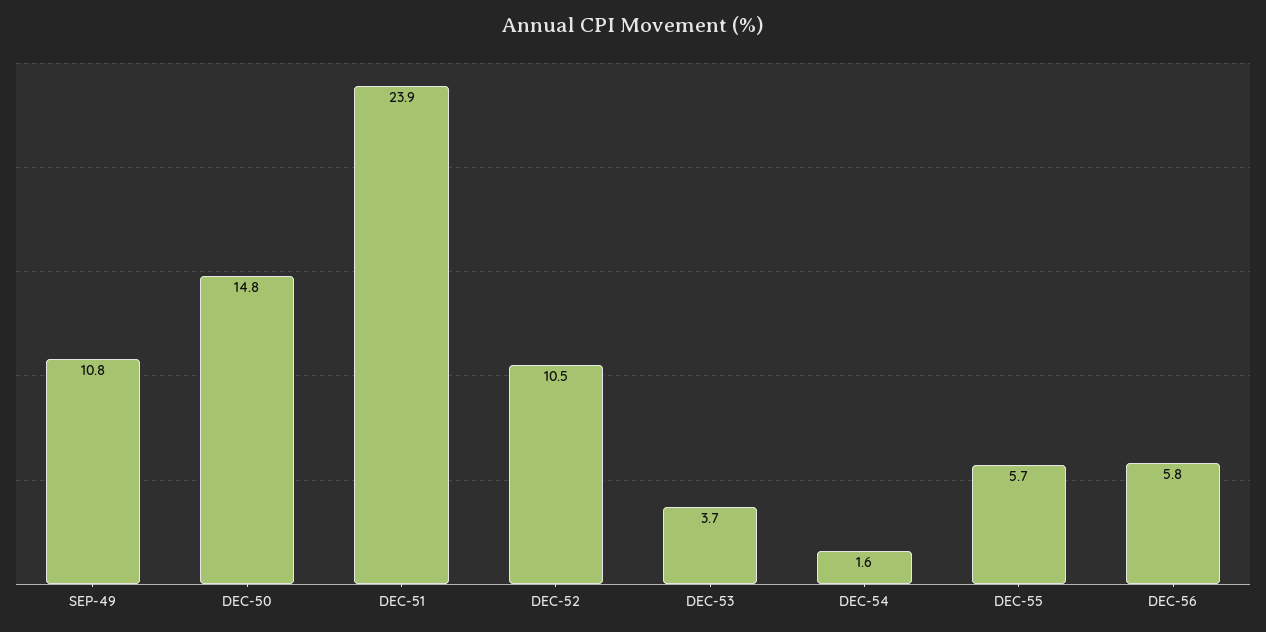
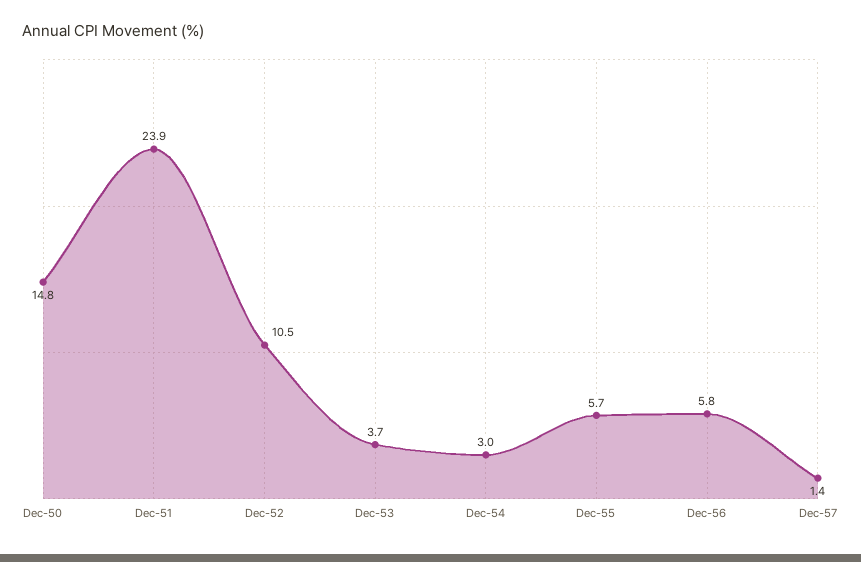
SEP-49: 10.8 -> none
DEC-54: 1.6 -> 3
Dec-57: none -> 1.4

